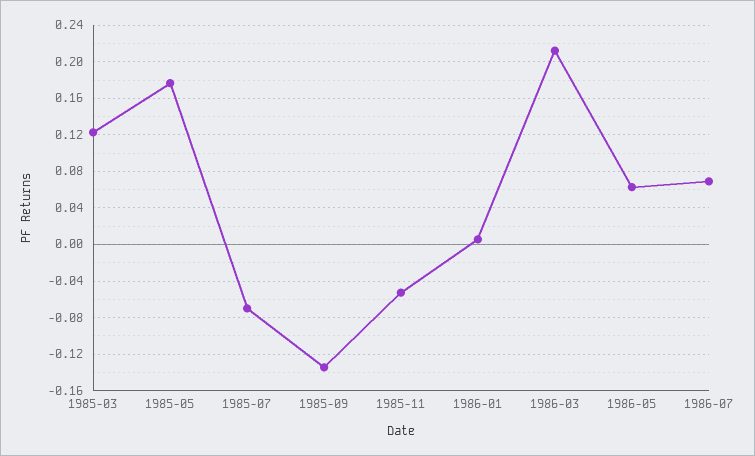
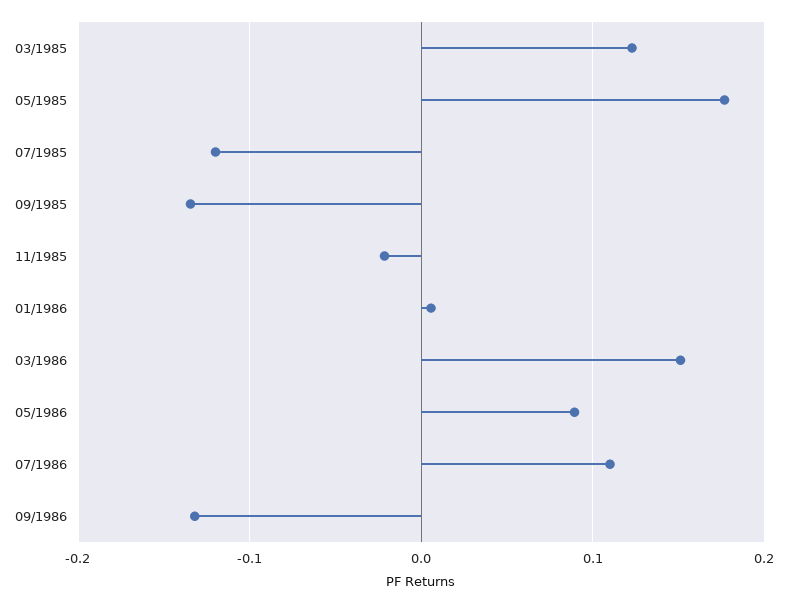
1985-07: -0.07 -> -0.12
1985-11: -0.05 -> -0.02
1986-03: 0.21 -> 0.15
1986-05: 0.06 -> 0.09
1986-07: 0.07 -> 0.11
09/1986: none -> -0.13

